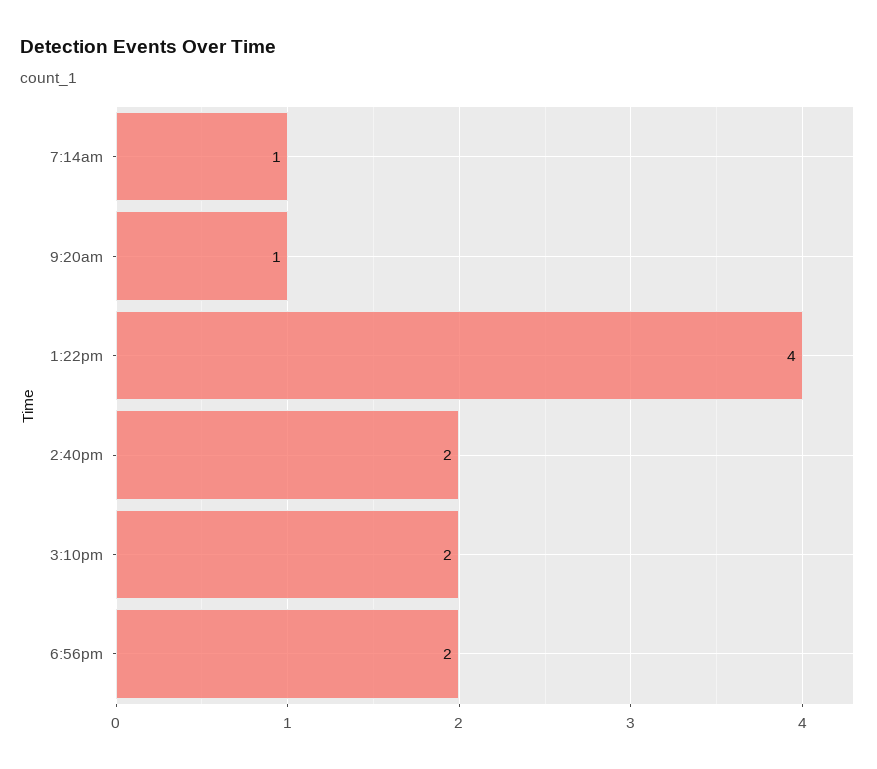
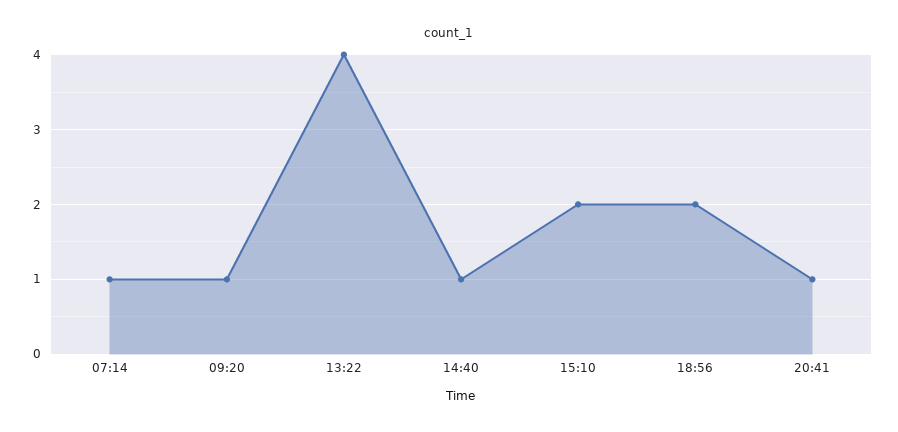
2:40pm: 2 -> 1
20:41: none -> 1

